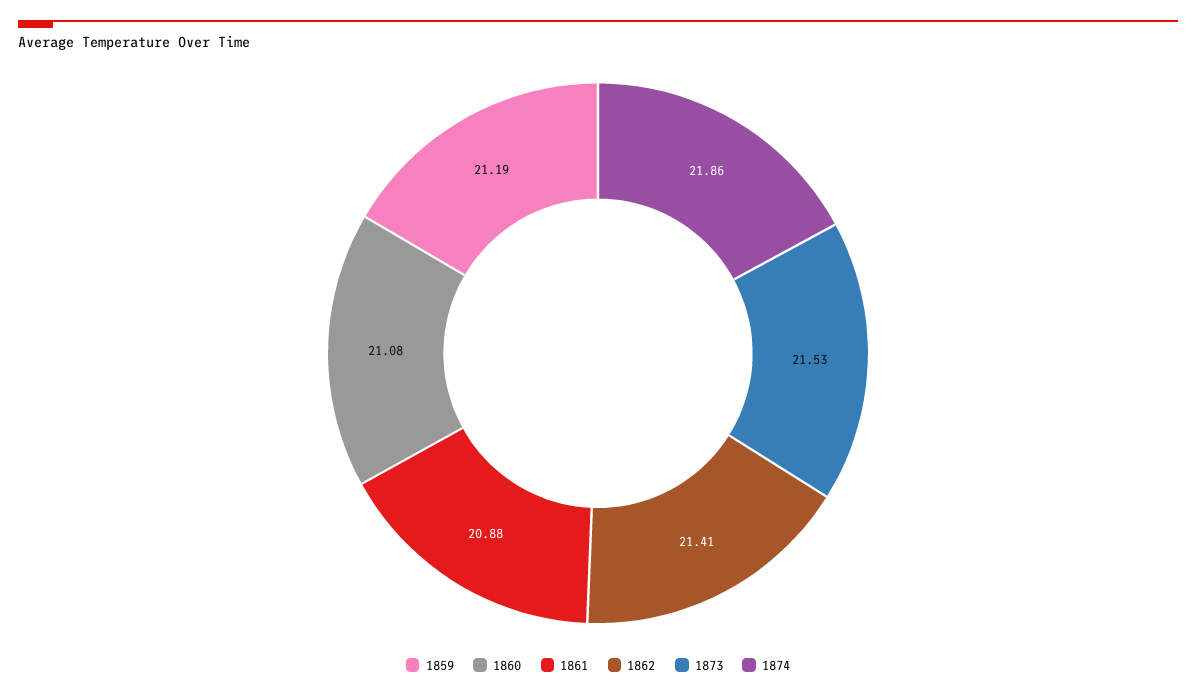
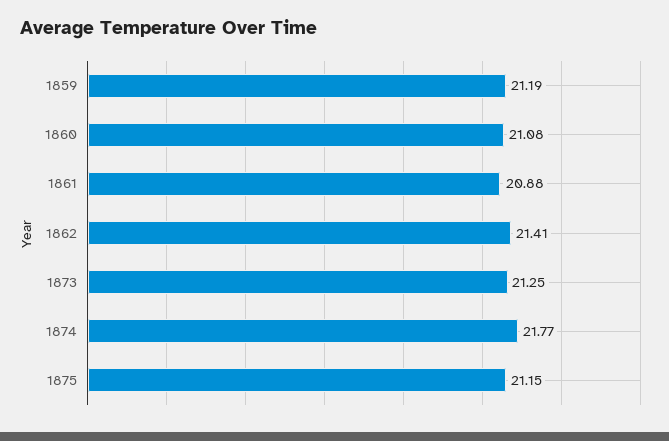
1873: 21.53 -> 21.25
1874: 21.86 -> 21.77
1875: none -> 21.15

